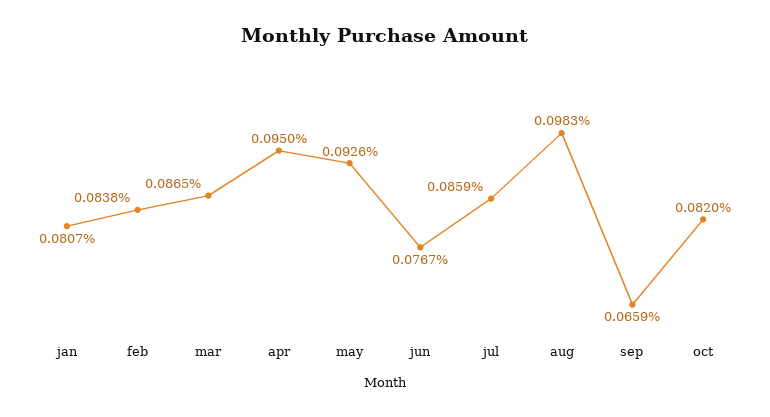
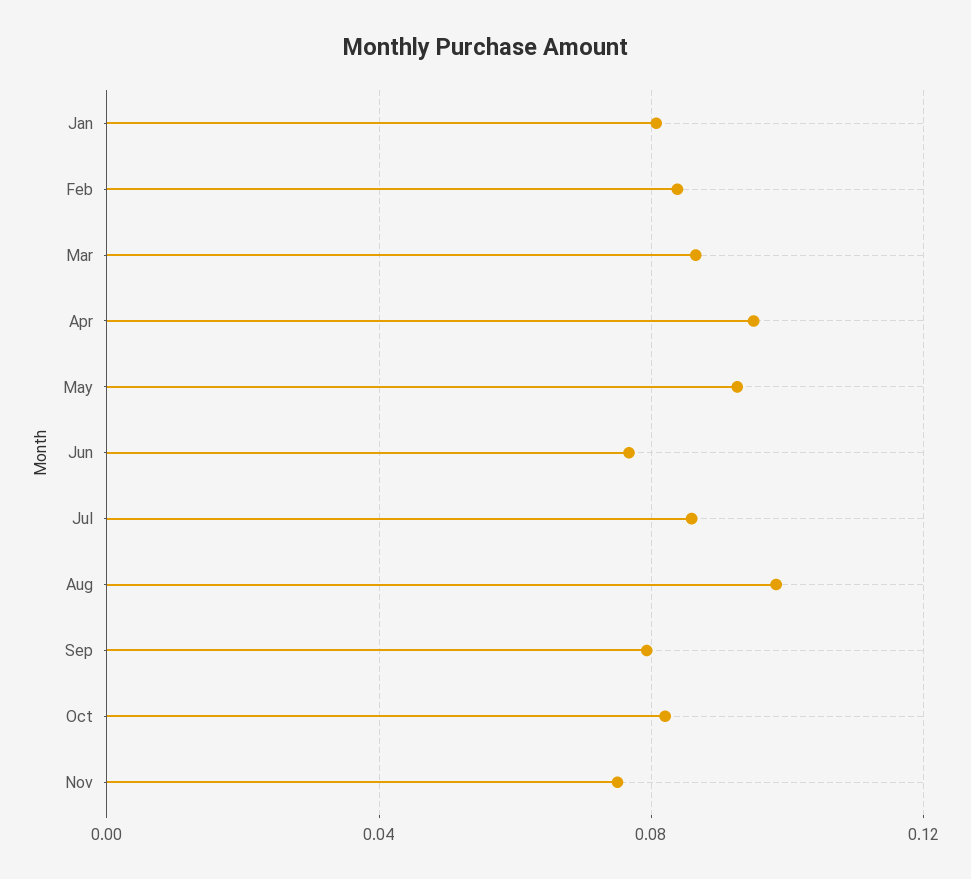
sep: 0.0659 -> 0.08
Nov: none -> 0.075

